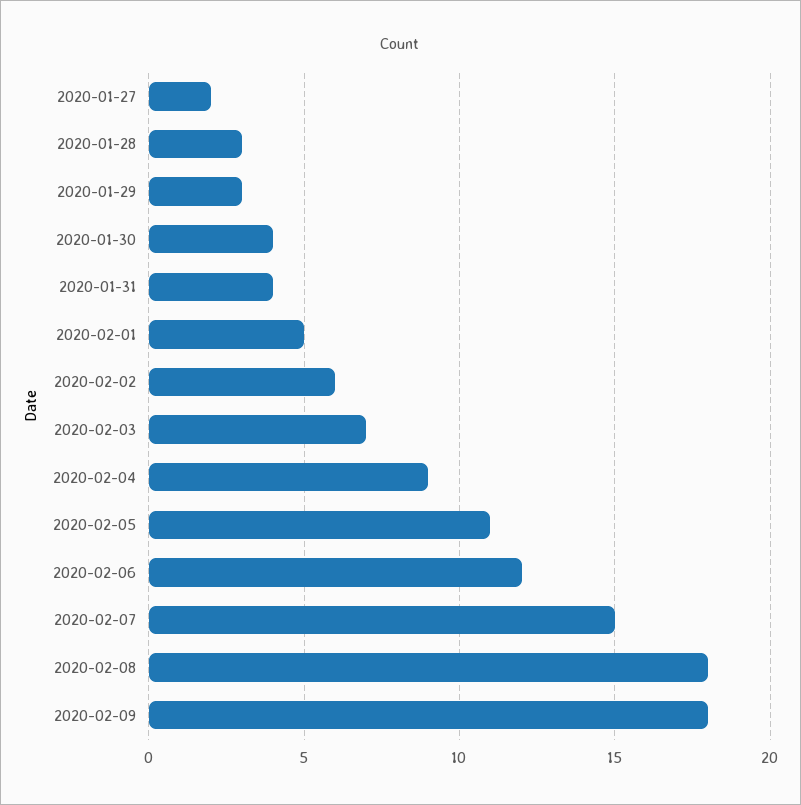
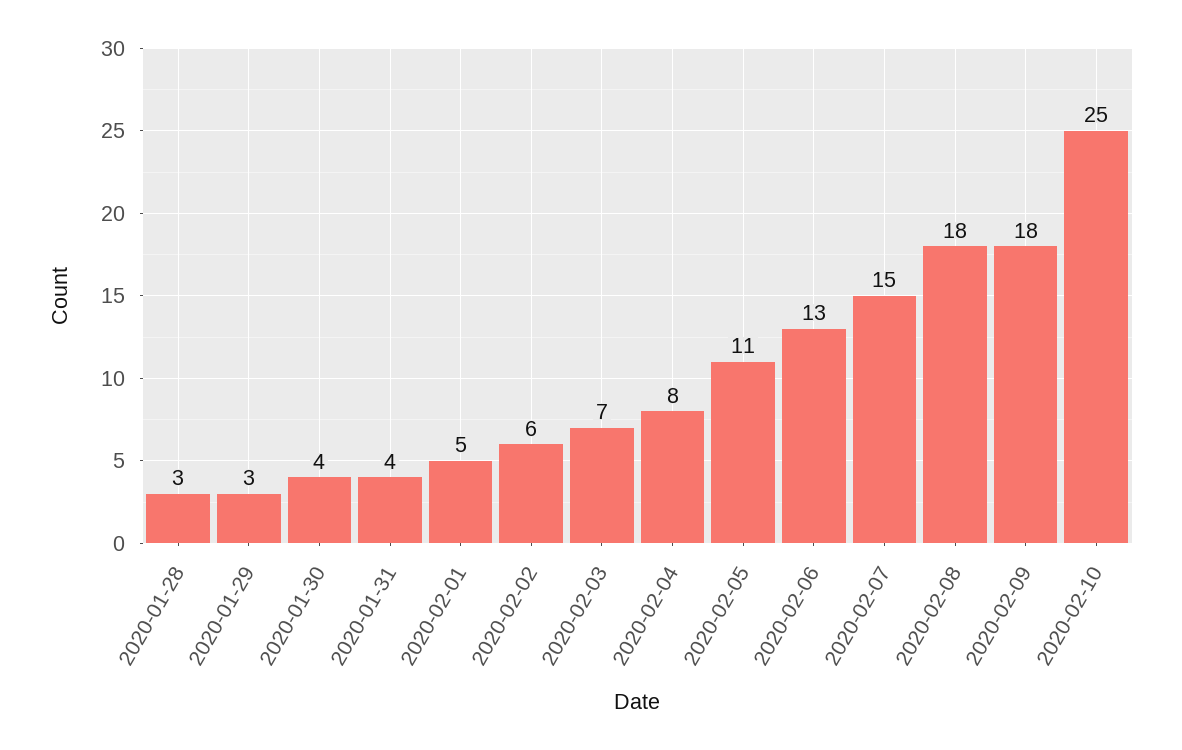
2020-01-27: 2 -> none
2020-02-04: 9 -> 8
2020-02-06: 12 -> 13
2020-02-10: none -> 25

